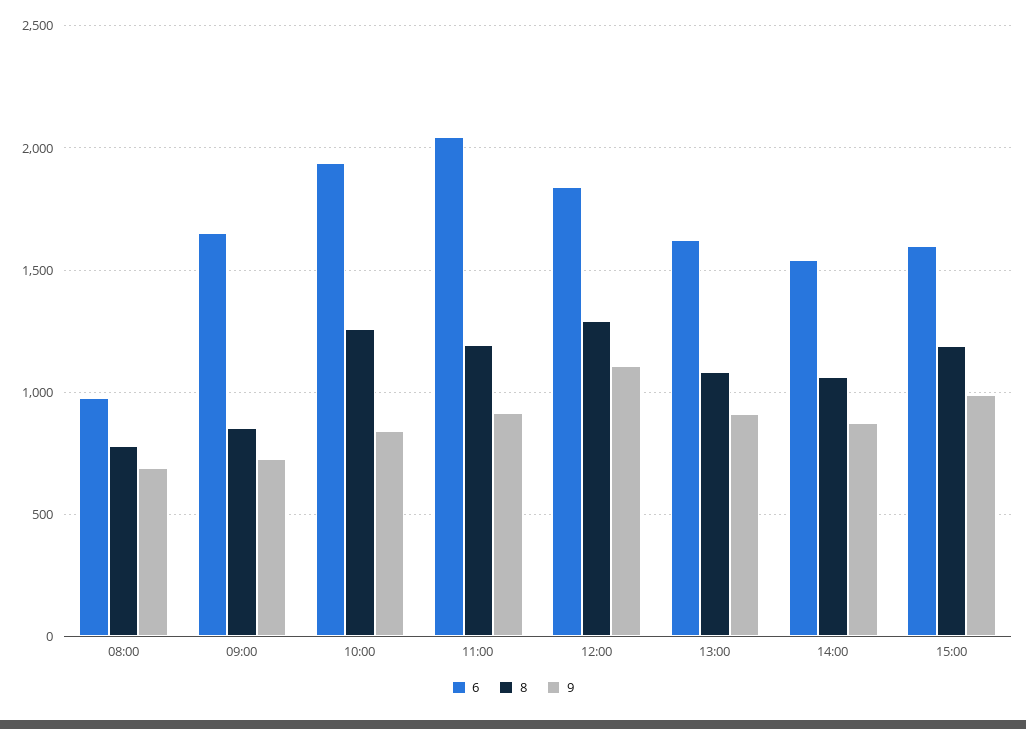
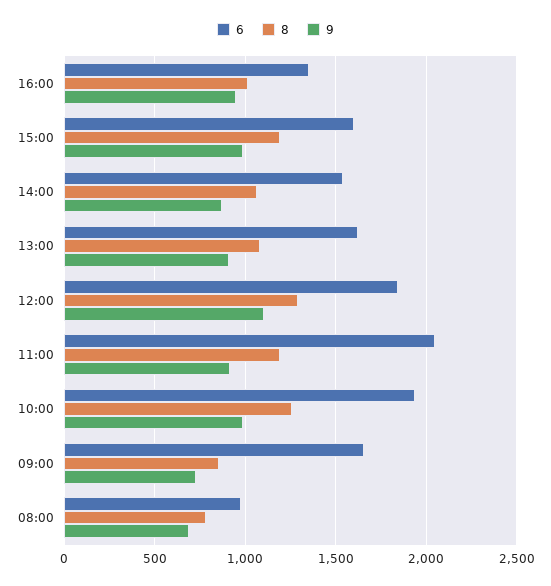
9, 10:00: 850 -> 1000
6, 16:00: none -> 1350
8, 16:00: none -> 1000
9, 16:00: none -> 950

